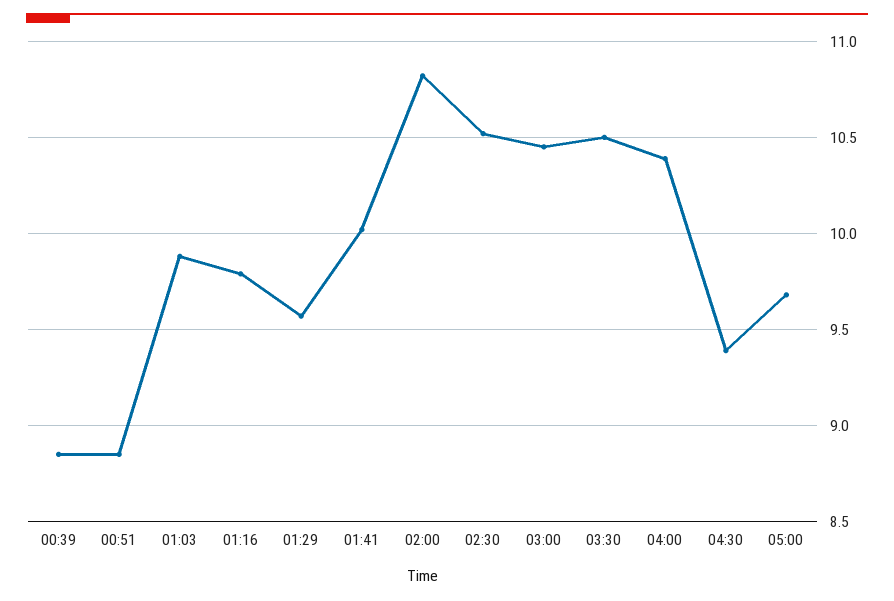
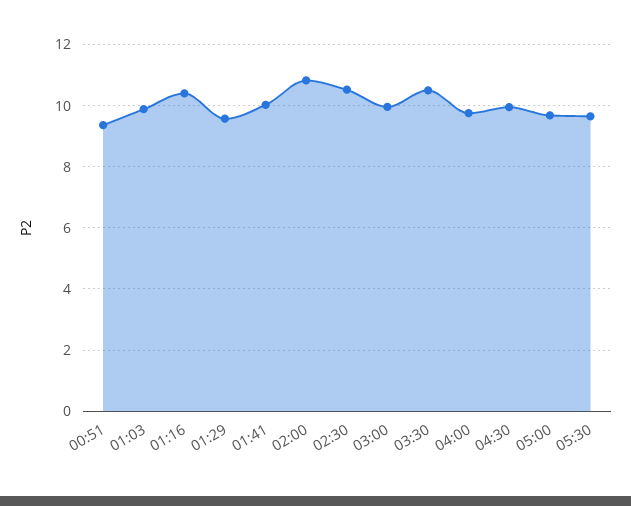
00:39: 8.85 -> none
00:51: 8.85 -> 9.4
01:16: 9.8 -> 10.4
03:00: 10.45 -> 10
04:00: 10.4 -> 9.8
04:30: 9.4 -> 10
05:30: none -> 9.6

